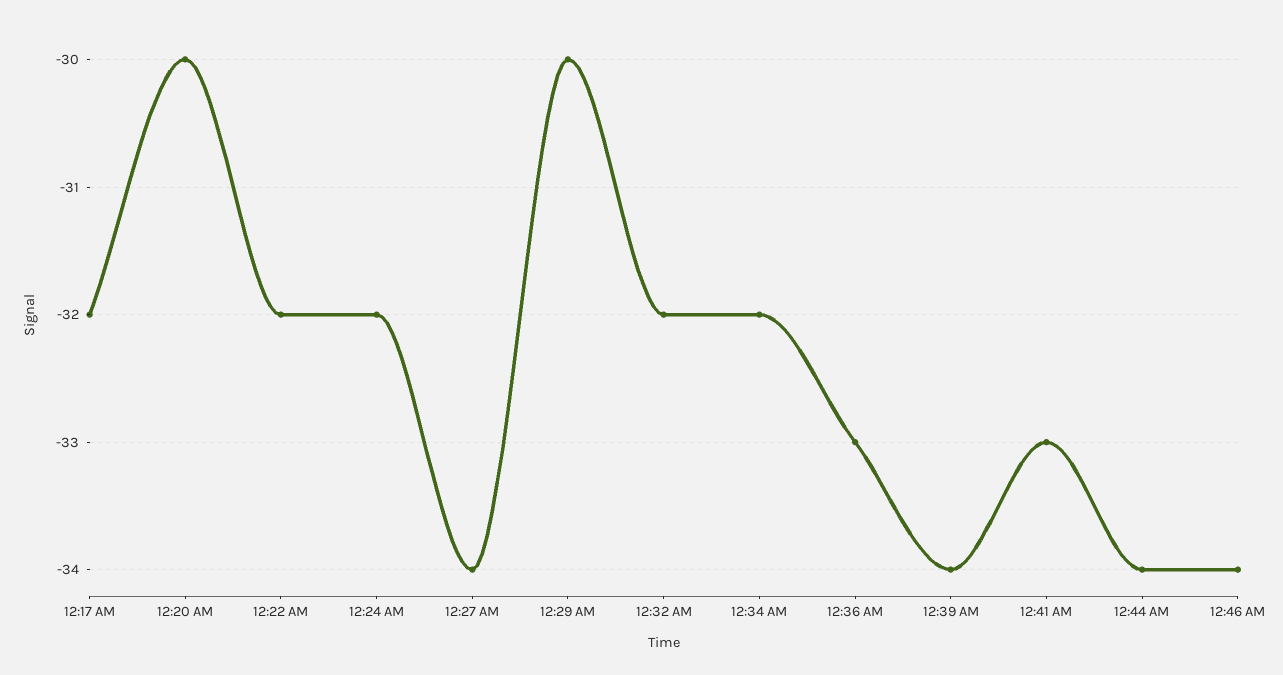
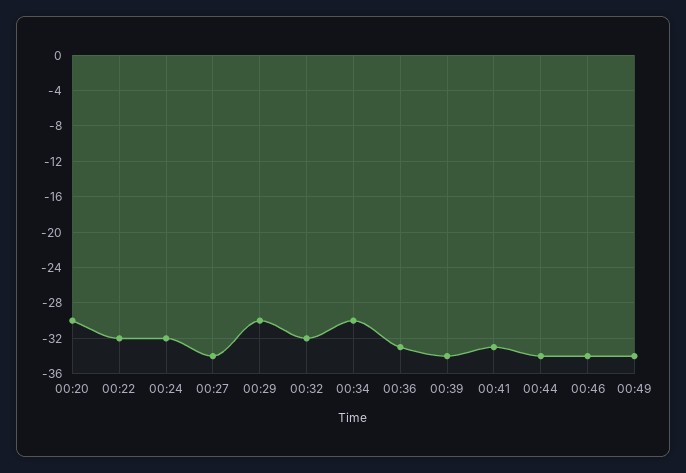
12:17 AM: -32 -> none
12:34 AM: -32 -> -30
00:49: none -> -34

